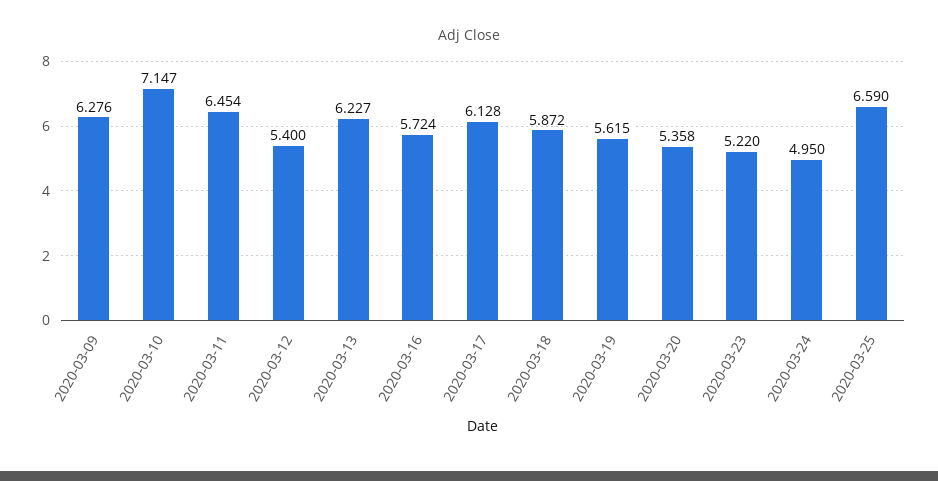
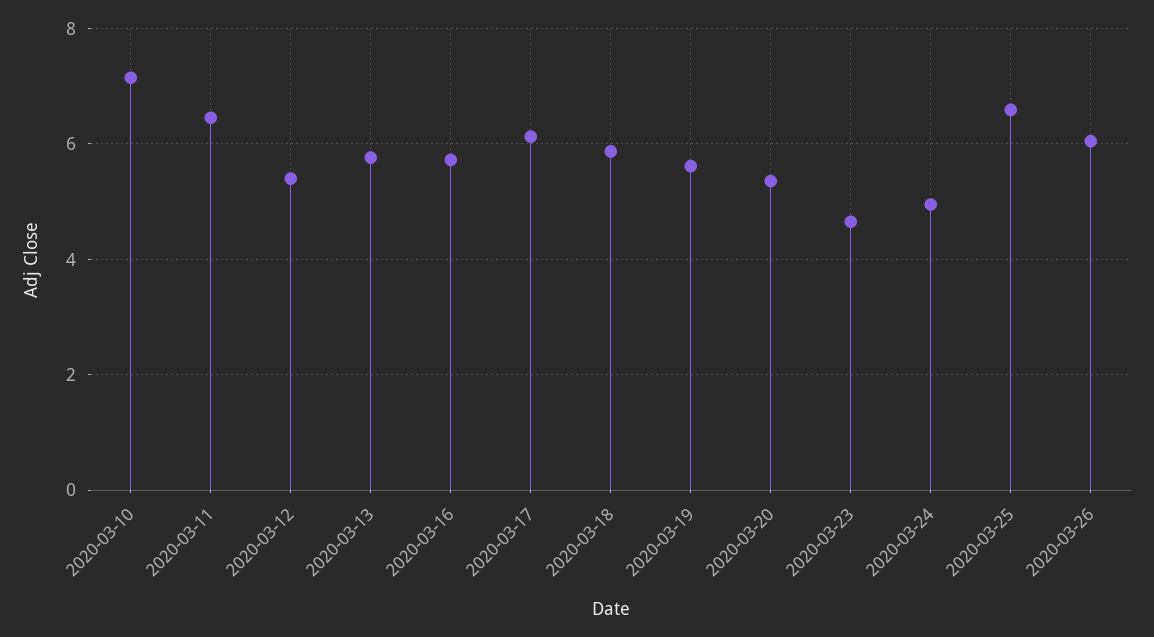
2020-03-09: 6.276 -> none
2020-03-13: 6.227 -> 5.8
2020-03-23: 5.22 -> 4.6
2020-03-26: none -> 6

